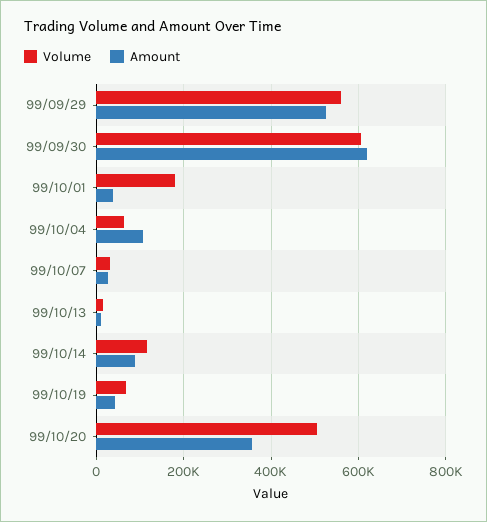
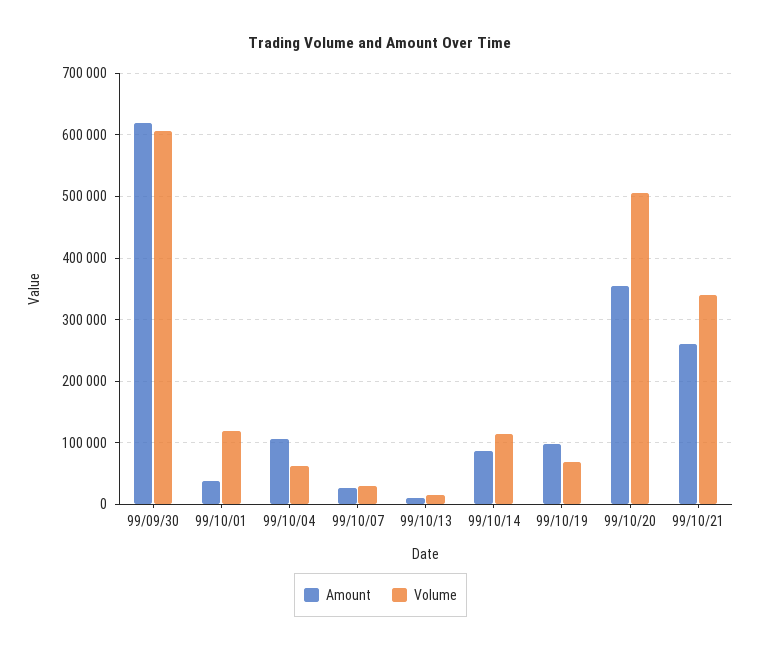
Volume, 99/09/29: 560000 -> none
Amount, 99/09/29: 520000 -> none
Volume, 99/10/01: 180000 -> 120000
Amount, 99/10/19: 40000 -> 100000
Amount, 99/10/21: none -> 260000
Volume, 99/10/21: none -> 340000

